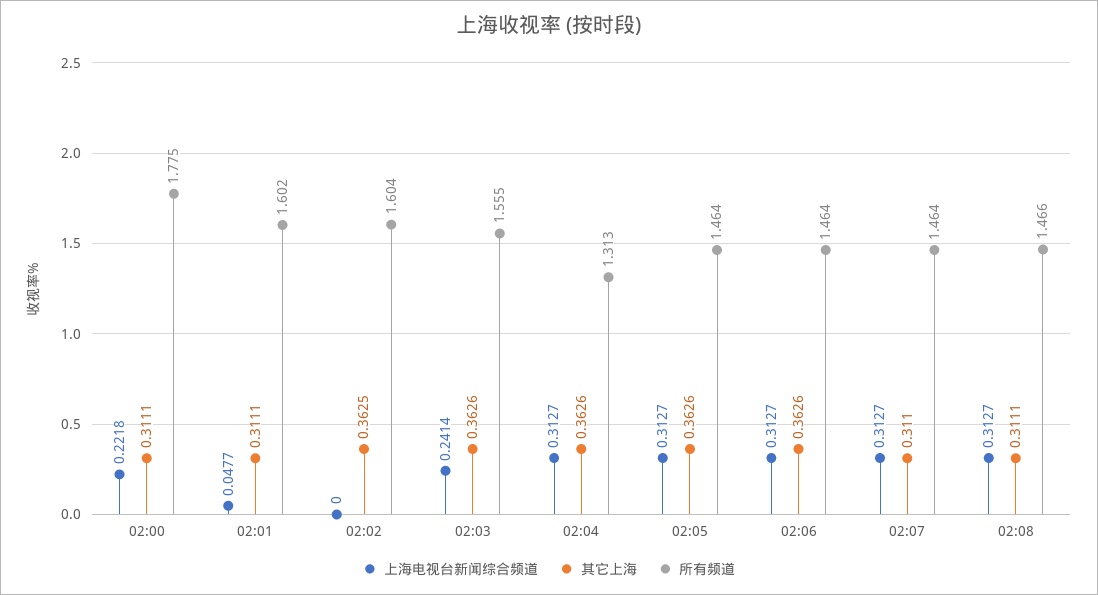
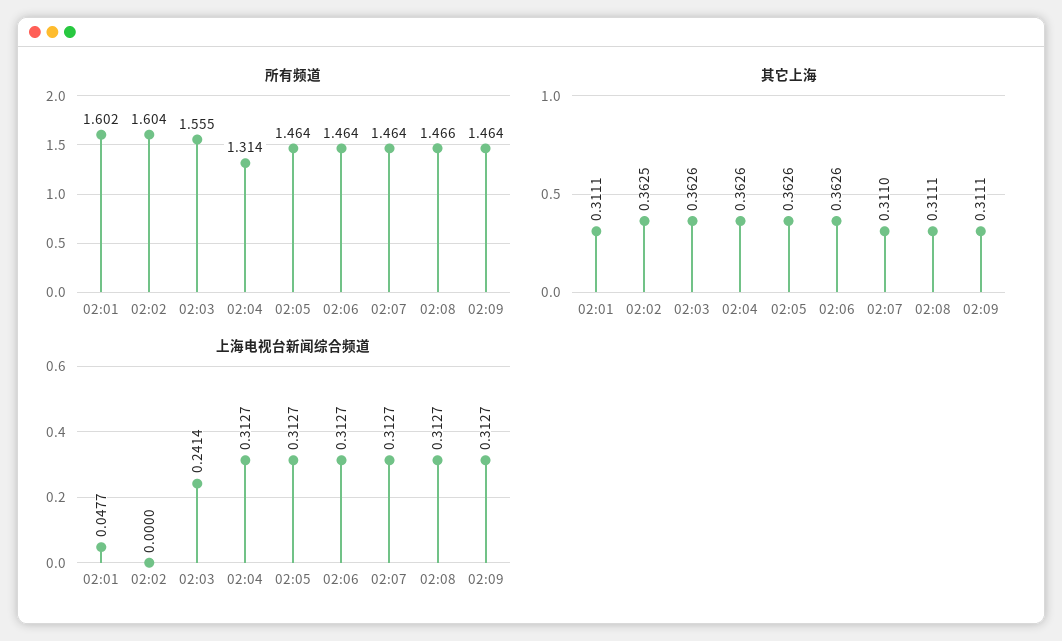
上海电视台新闻综合频道, 02:00: 0.2218 -> none
其它上海, 02:00: 0.3111 -> none
所有频道, 02:00: 1.775 -> none
所有频道, 02:04: 1.313 -> 1.314
所有频道, 02:09: none -> 1.464
其它上海, 02:09: none -> 0.3111
上海电视台新闻综合频道, 02:09: none -> 0.3127

